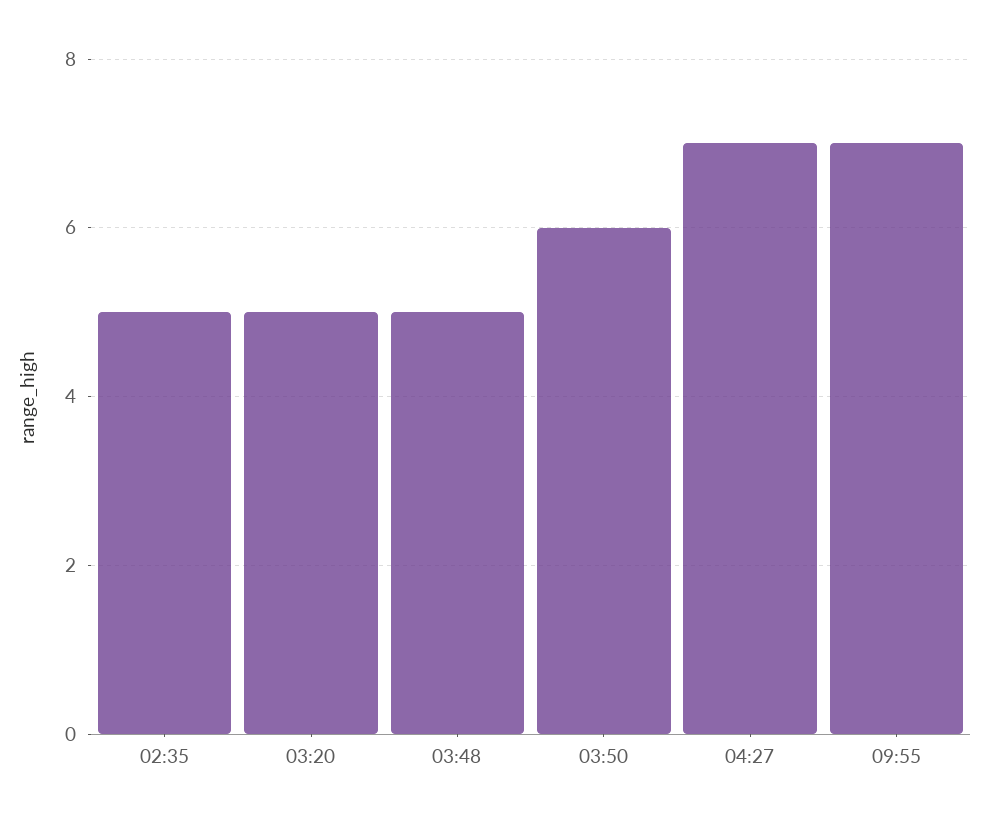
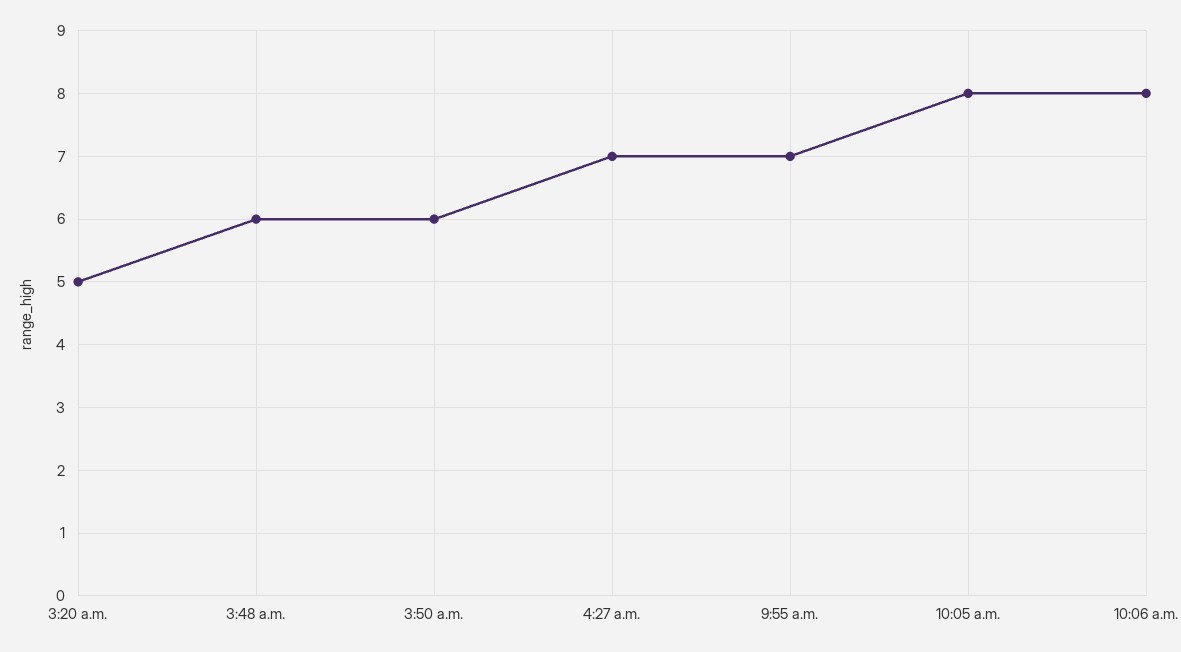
02:35: 5 -> none
03:48: 5 -> 6
10:05 a.m.: none -> 8
10:06 a.m.: none -> 8

